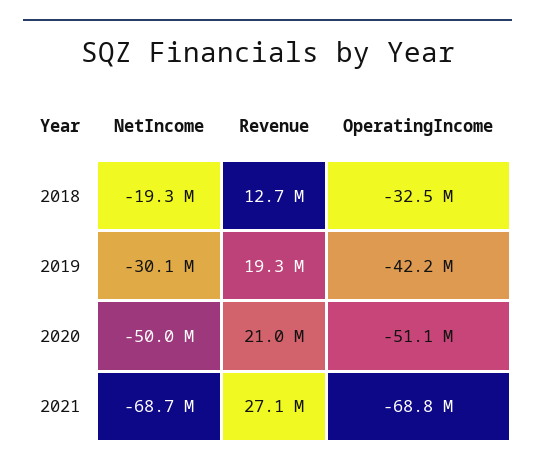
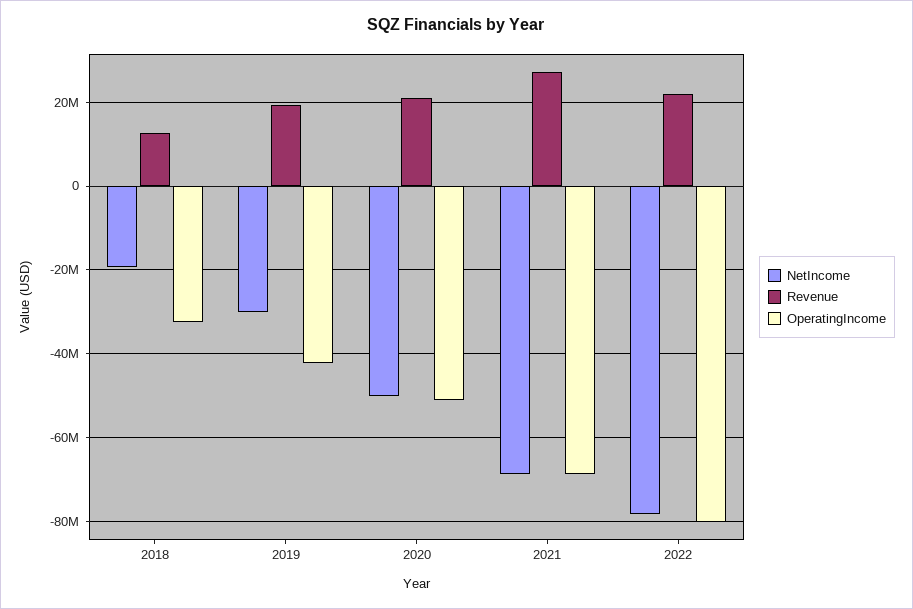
NetIncome, 2022: none -> -78000000
Revenue, 2022: none -> 22000000
OperatingIncome, 2022: none -> -80000000

